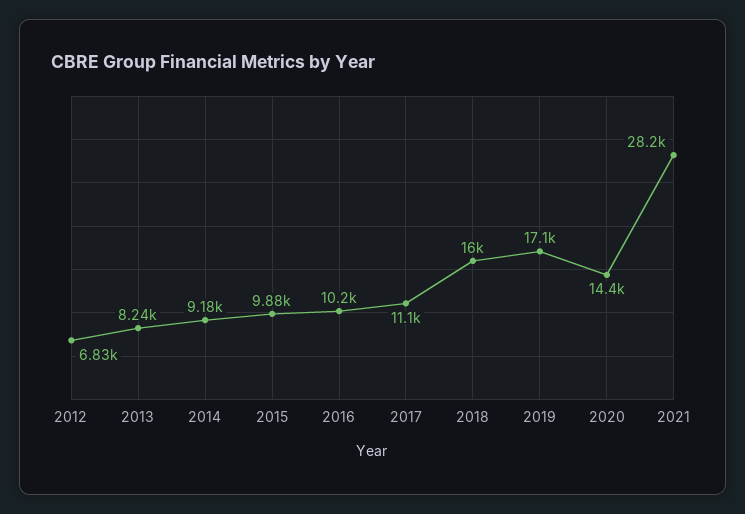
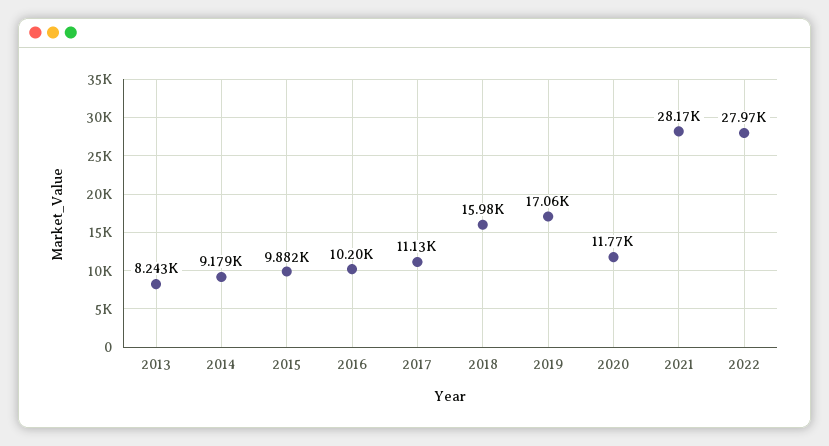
2012: 6830 -> none
2020: 14400 -> 11770
2022: none -> 27970

